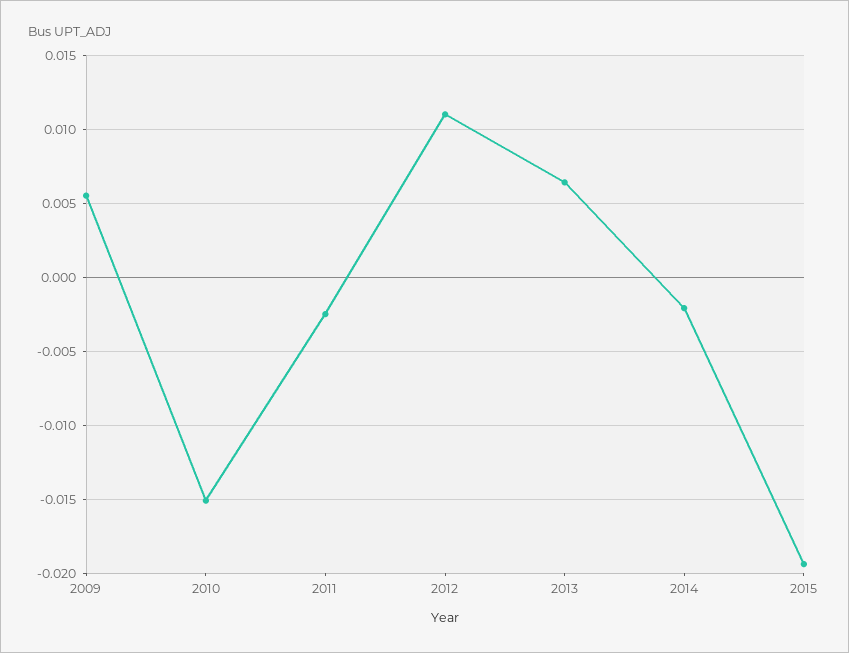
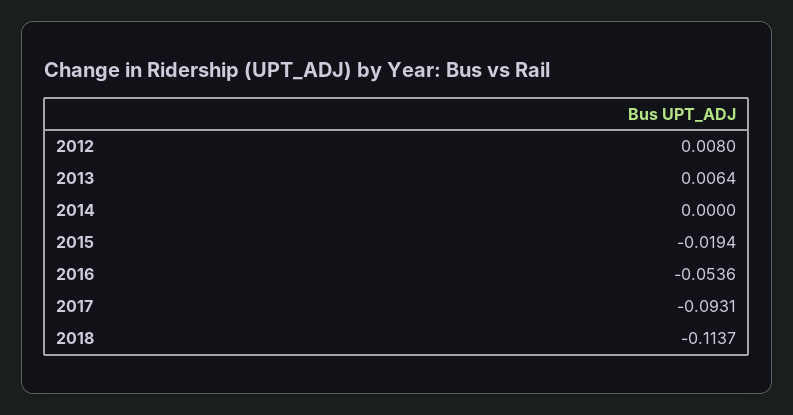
2009: 0.0055 -> none
2010: -0.015 -> none
2011: -0.0025 -> none
2012: 0.011 -> 0.008
2014: -0.002 -> 0
2016: none -> -0.0536
2017: none -> -0.0931
2018: none -> -0.1137

